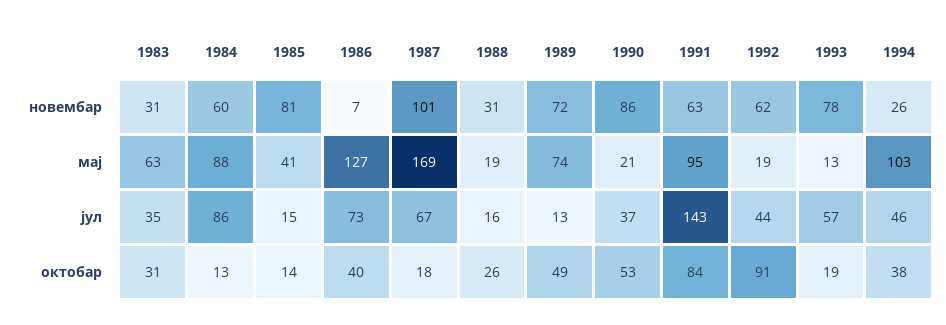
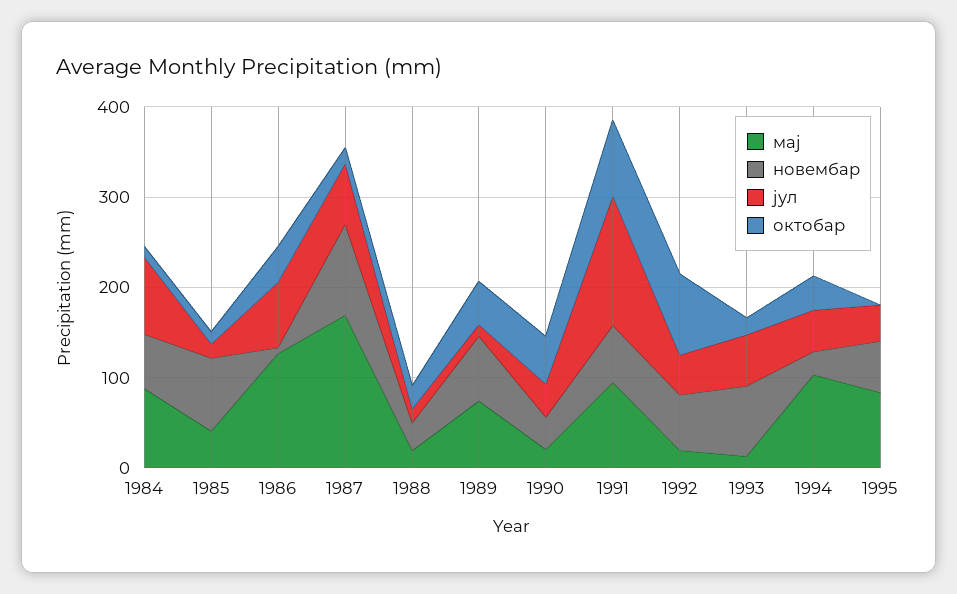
новембар, 1983: 31 -> none
новембар, 1990: 86 -> 40
мај, 1983: 63 -> none
јул, 1983: 35 -> none
октобар, 1983: 31 -> none
мај, 1995: none -> 80
новембар, 1995: none -> 60
јул, 1995: none -> 40
октобар, 1995: none -> 0

